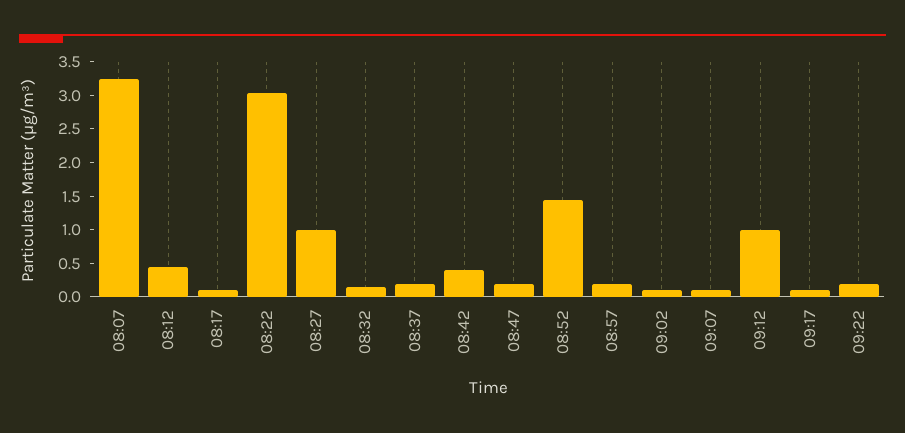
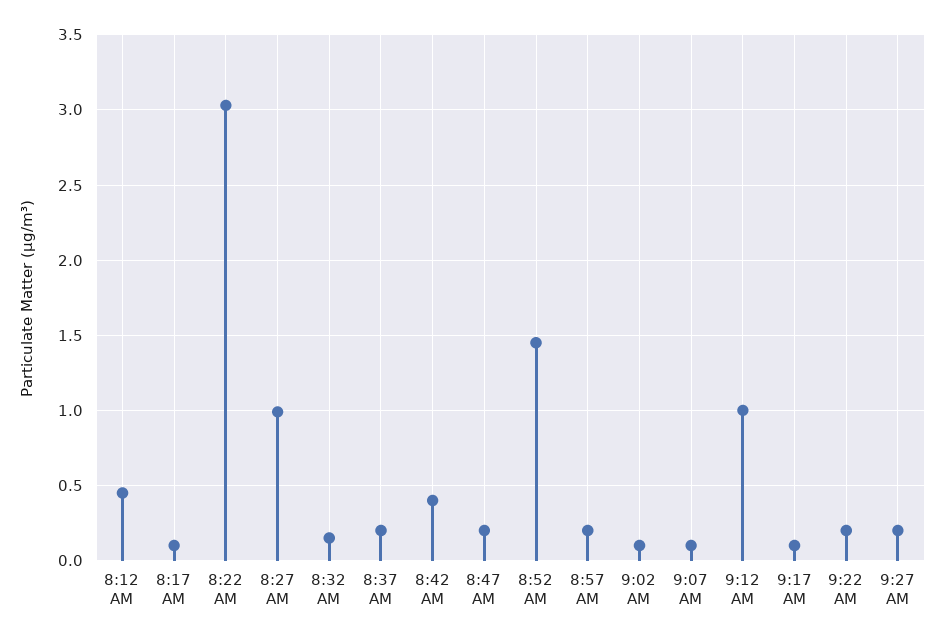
08:07: 3.25 -> none
9:27 AM: none -> 0.2

